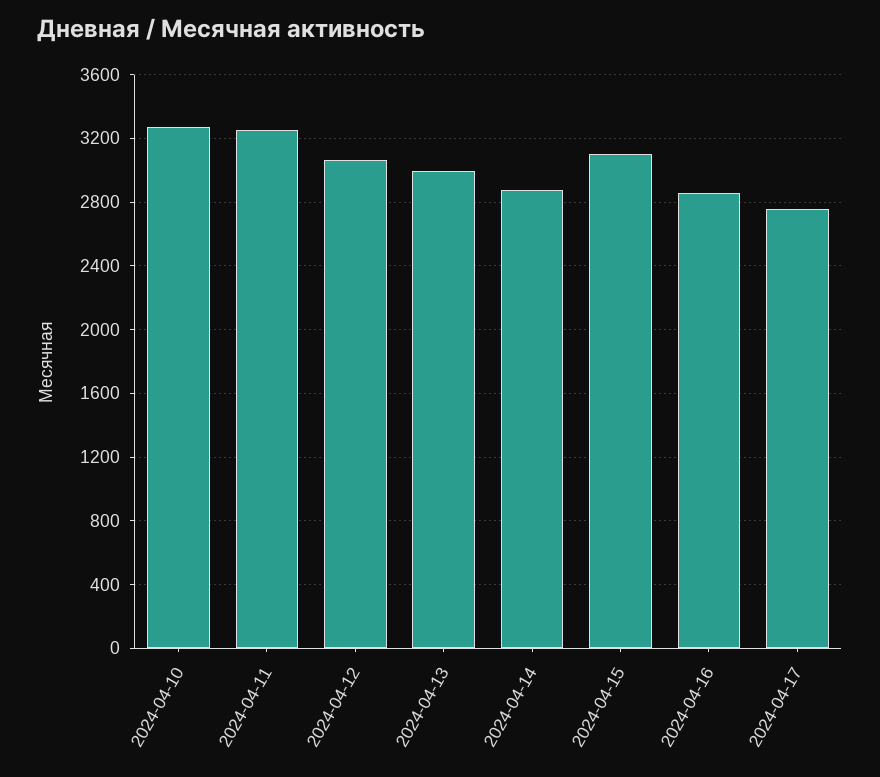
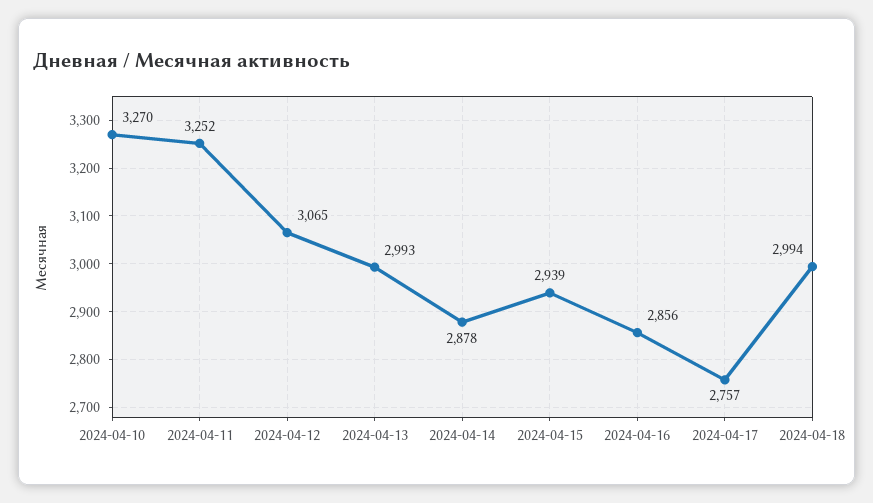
2024-04-15: 3100 -> 2939
2024-04-18: none -> 2994

